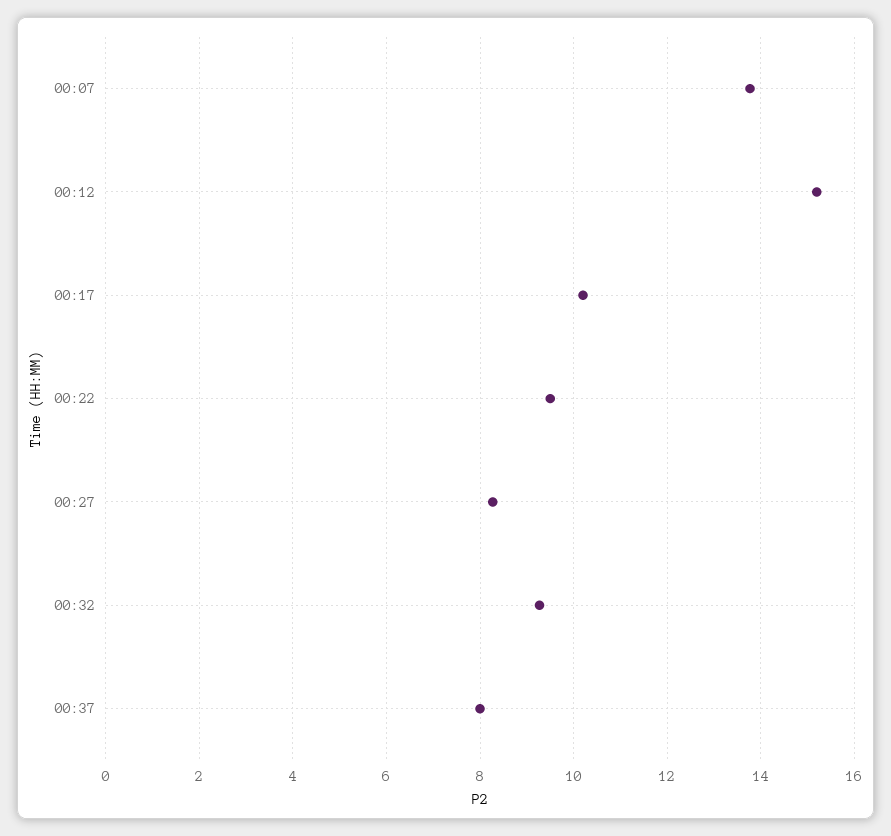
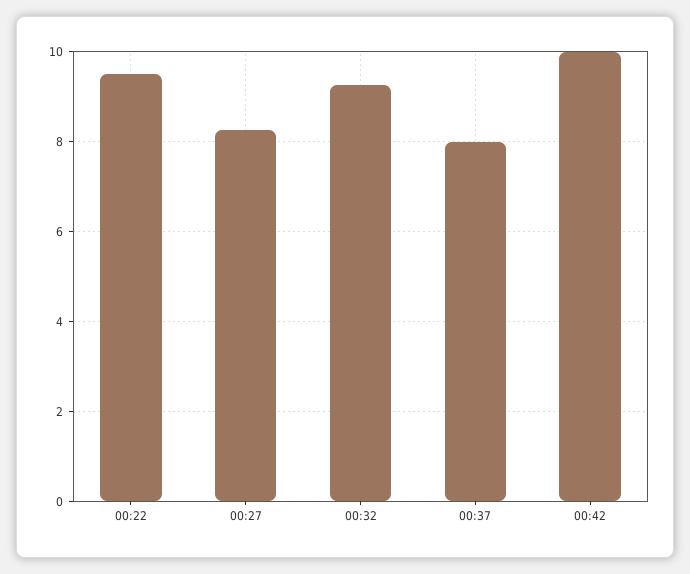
00:07: 13.8 -> none
00:12: 15.2 -> none
00:17: 10.2 -> none
00:42: none -> 10

